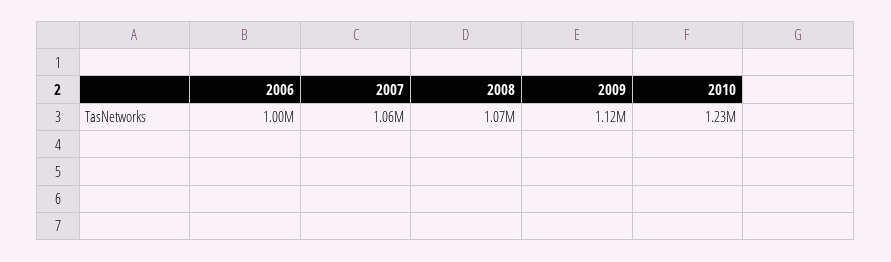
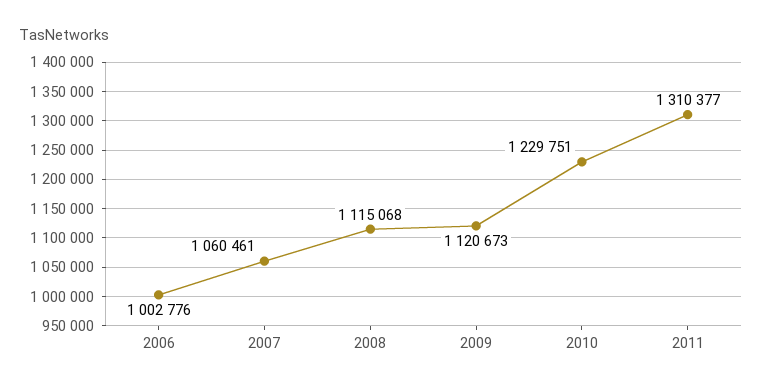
2008: 1070000 -> 1115068
2011: none -> 1310377

